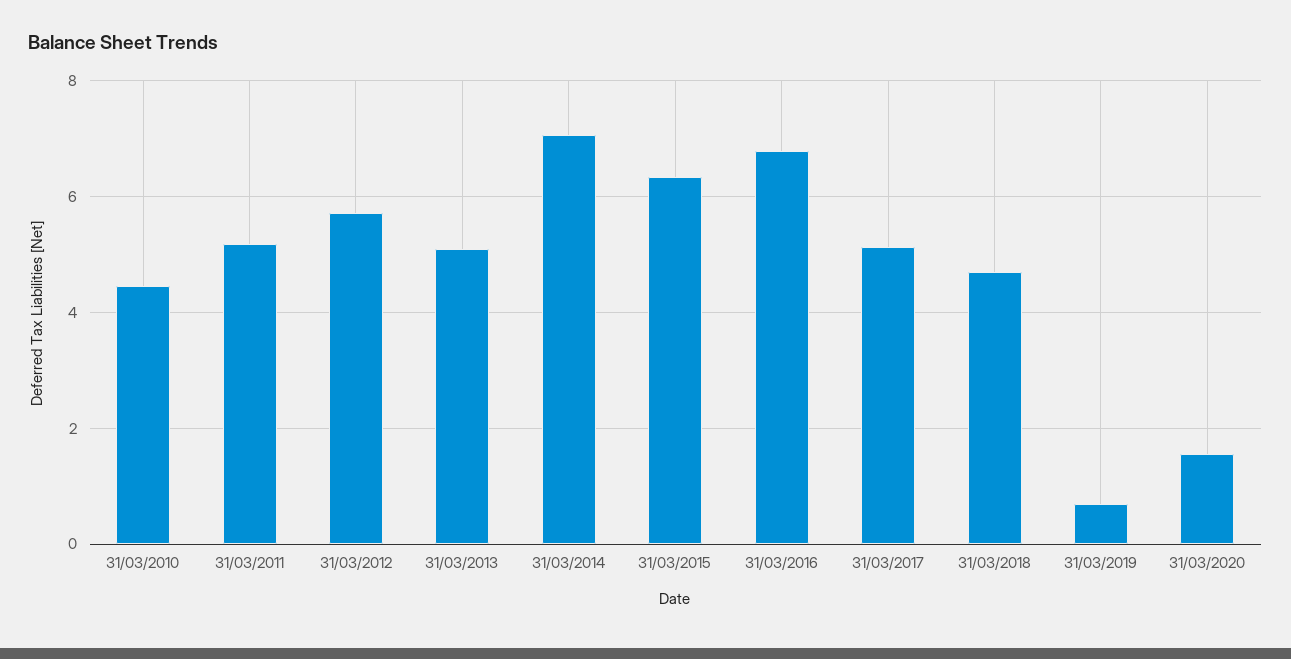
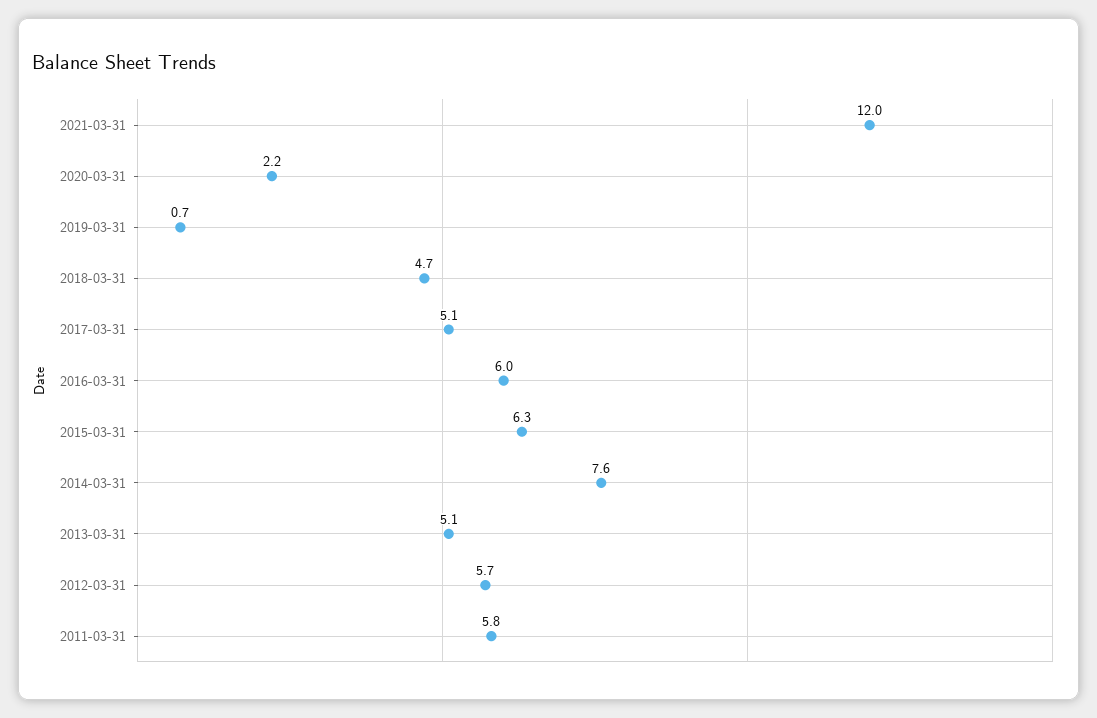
31/03/2010: 4.4 -> none
31/03/2011: 5.2 -> 5.8
31/03/2014: 7 -> 7.6
31/03/2016: 6.8 -> 6
31/03/2020: 1.6 -> 2.2
2021-03-31: none -> 12

